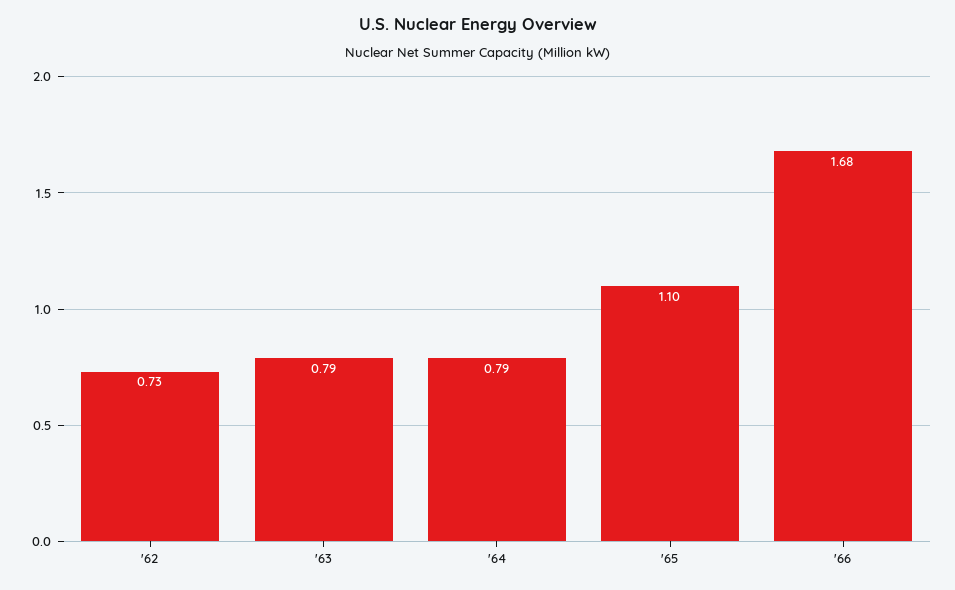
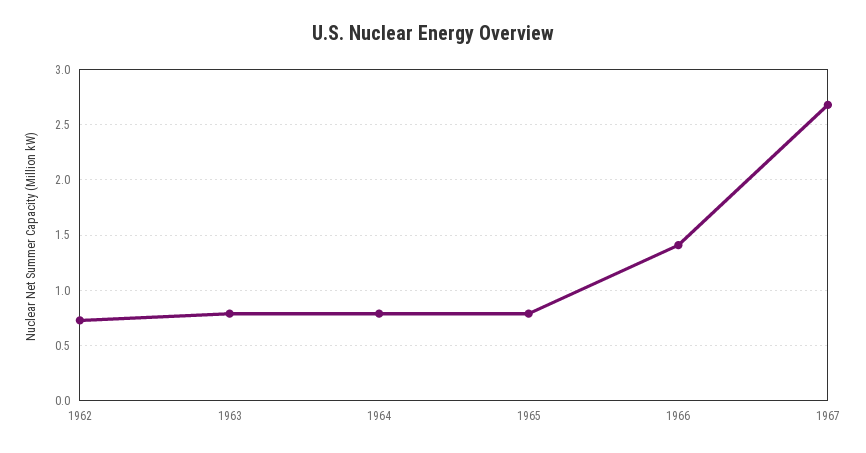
'65: 1.1 -> 0.8
'66: 1.68 -> 1.4
1967: none -> 2.7

